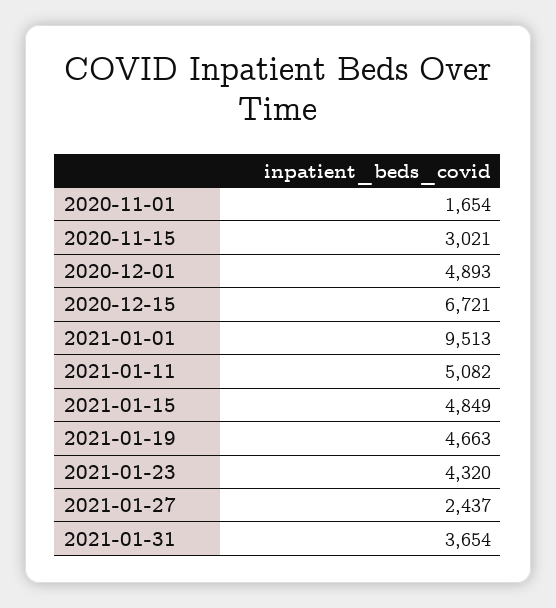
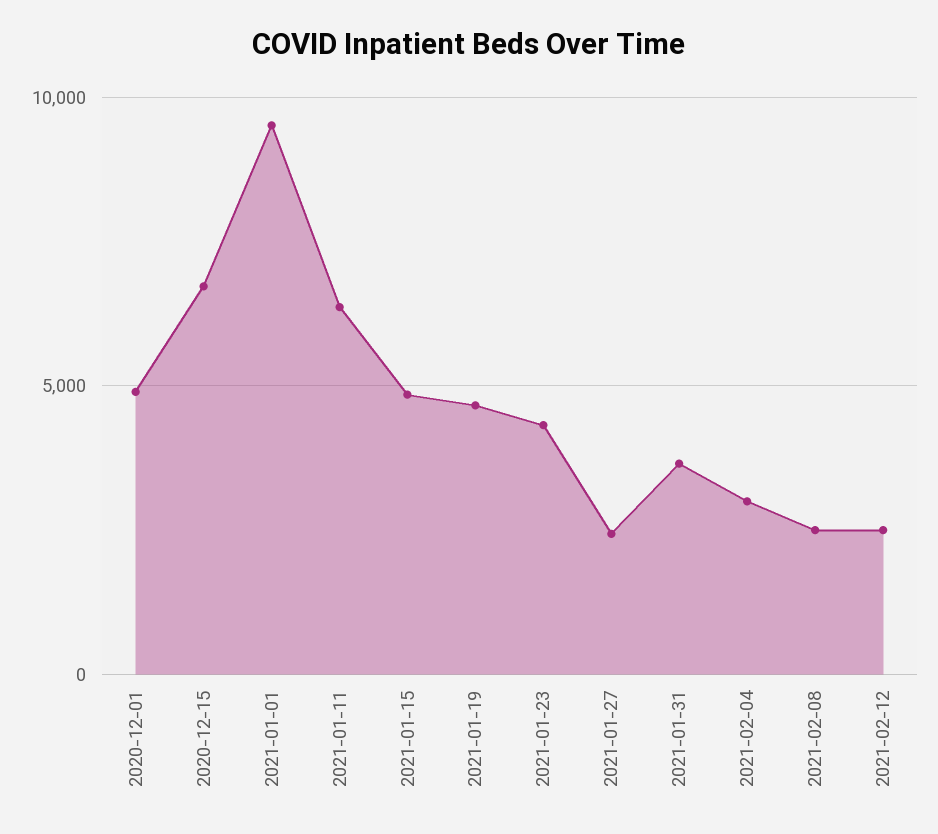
2020-11-01: 1654 -> none
2020-11-15: 3021 -> none
2021-01-11: 5082 -> 6500
2021-02-04: none -> 3000
2021-02-08: none -> 2500
2021-02-12: none -> 2500

